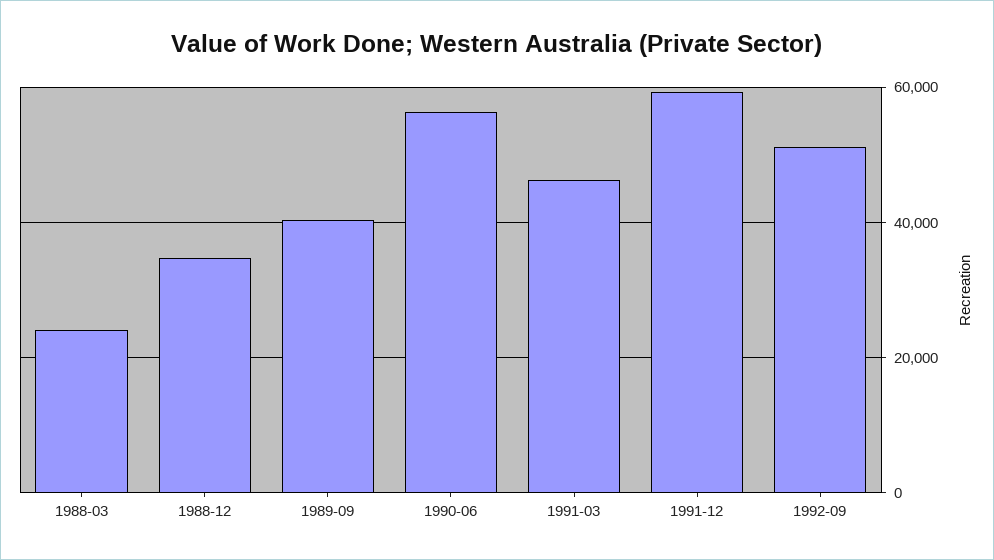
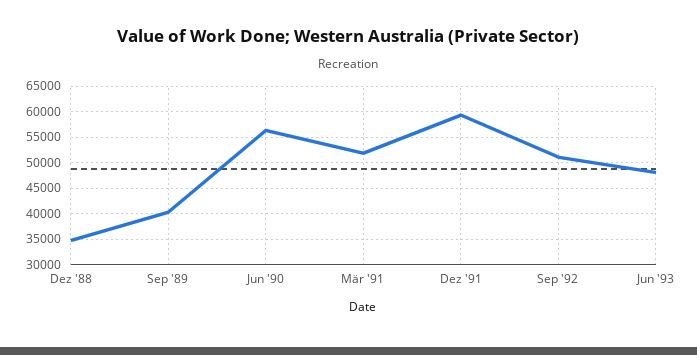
1988-03: 24000 -> none
1991-03: 46000 -> 52500
Jun '93: none -> 47500

